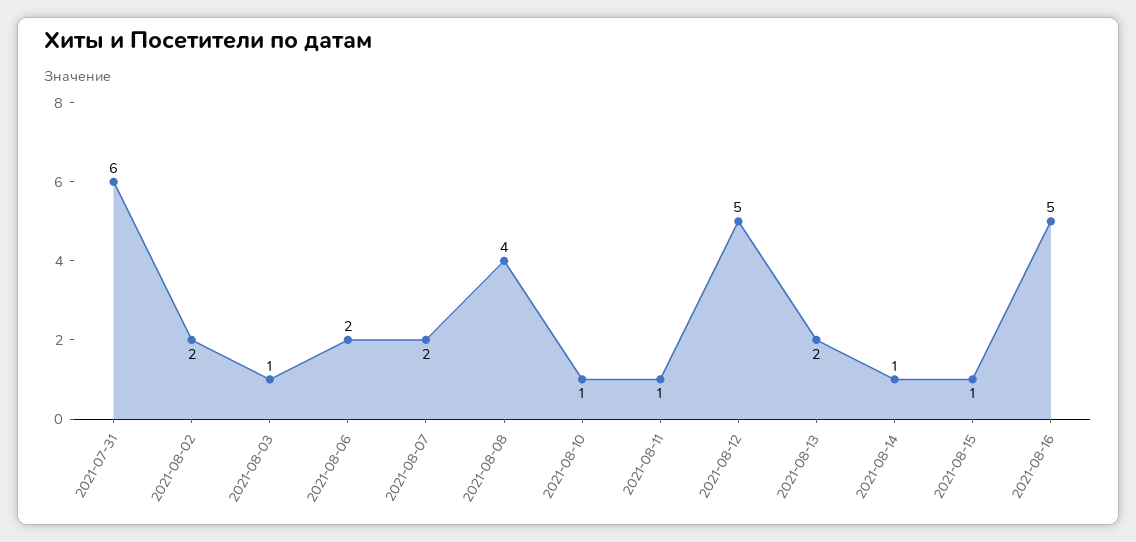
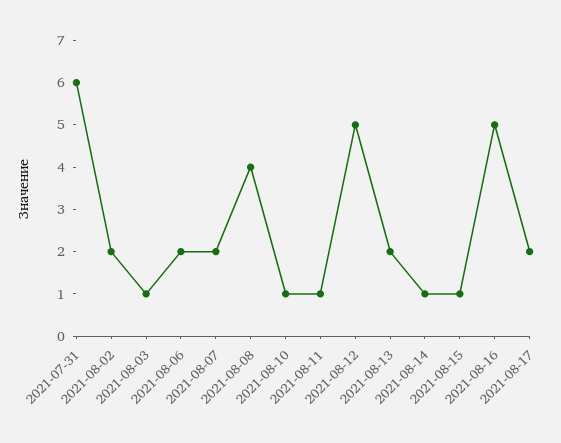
2021-08-17: none -> 2

